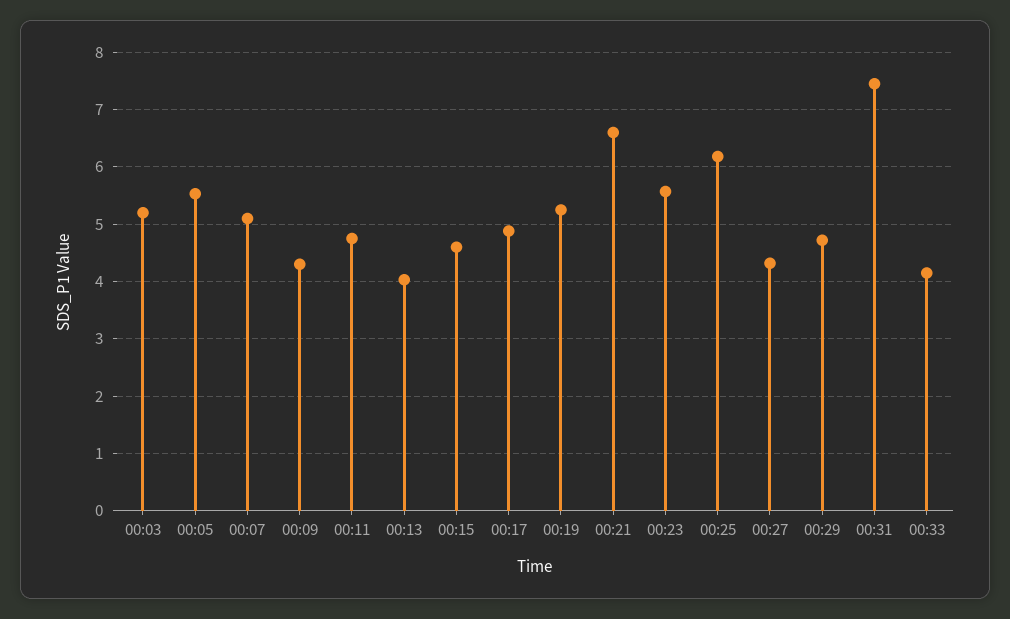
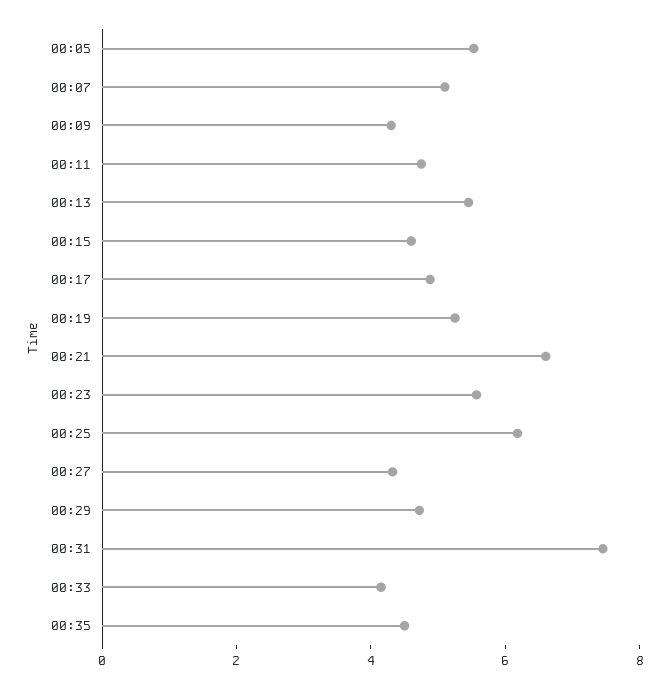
00:03: 5.2 -> none
00:13: 4 -> 5.5
00:35: none -> 4.5

